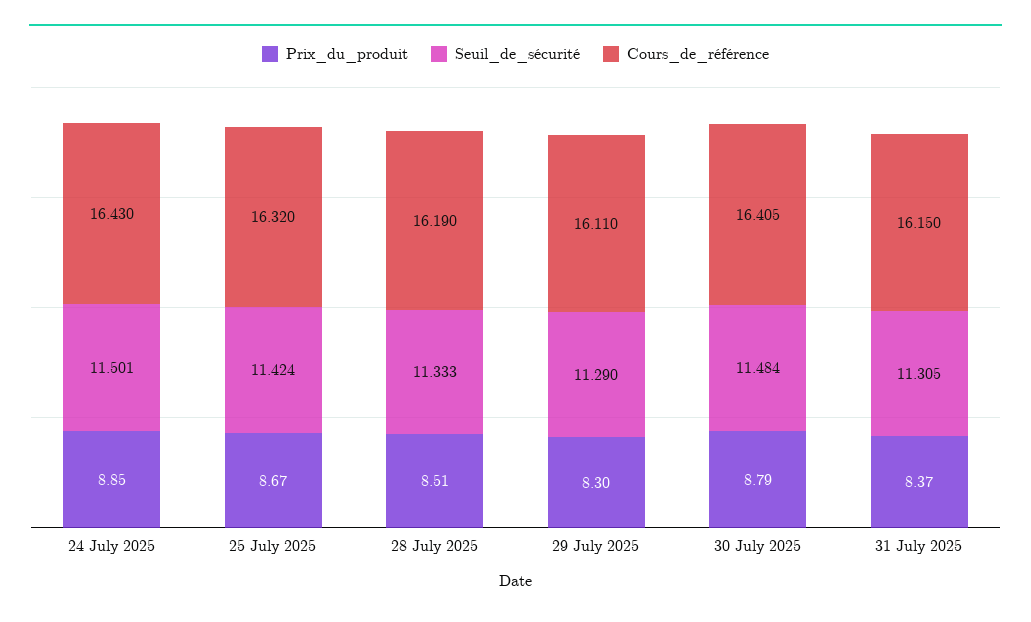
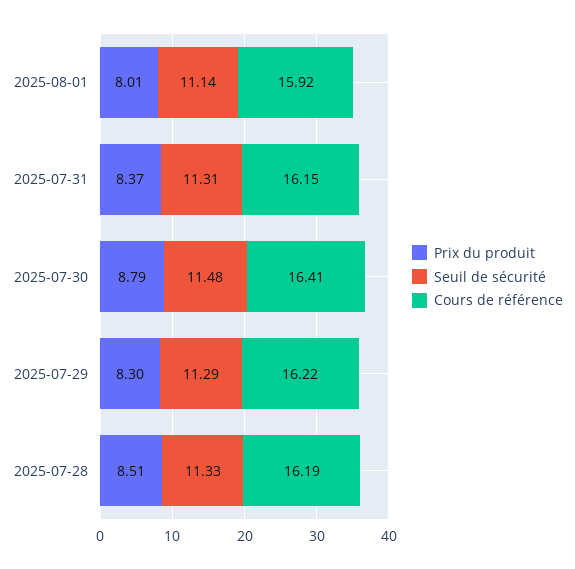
Prix_du_produit, 24 July 2025: 8.85 -> none
Seuil_de_sécurité, 24 July 2025: 11.501 -> none
Cours_de_référence, 24 July 2025: 16.43 -> none
Prix_du_produit, 25 July 2025: 8.67 -> none
Seuil_de_sécurité, 25 July 2025: 11.424 -> none
Cours_de_référence, 25 July 2025: 16.32 -> none
Cours_de_référence, 29 July 2025: 16.11 -> 16.22
Prix_du_produit, 2025-08-01: none -> 8.01
Seuil_de_sécurité, 2025-08-01: none -> 11.14
Cours_de_référence, 2025-08-01: none -> 15.92

